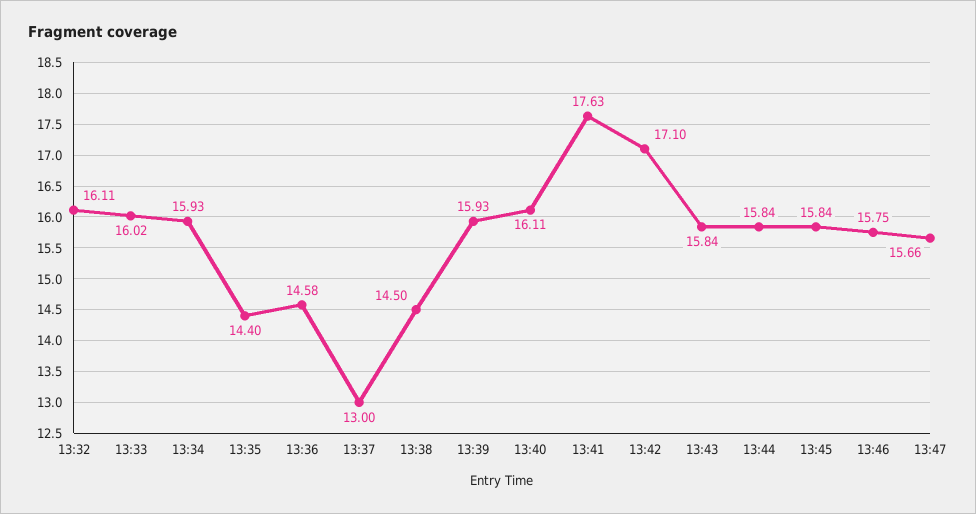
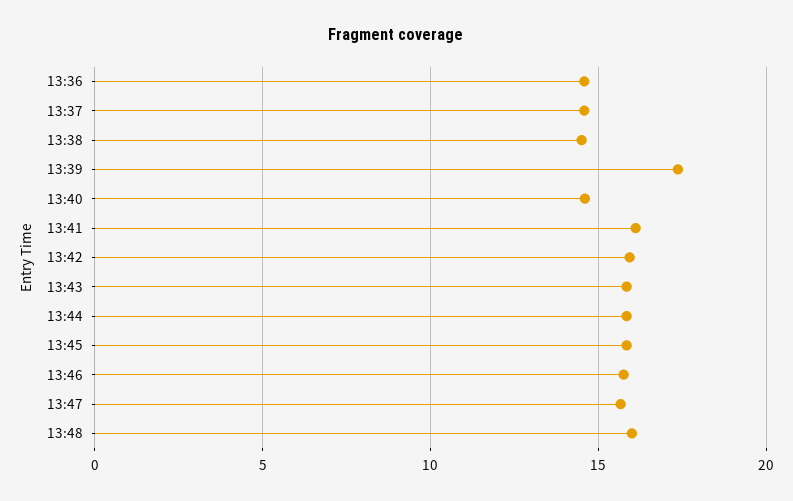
13:32: 16.11 -> none
13:33: 16.02 -> none
13:34: 15.93 -> none
13:35: 14.4 -> none
13:37: 13 -> 14.5
13:39: 15.93 -> 17.5
13:40: 16.11 -> 14.5
13:41: 17.63 -> 16
13:42: 17.1 -> 16
13:48: none -> 16

